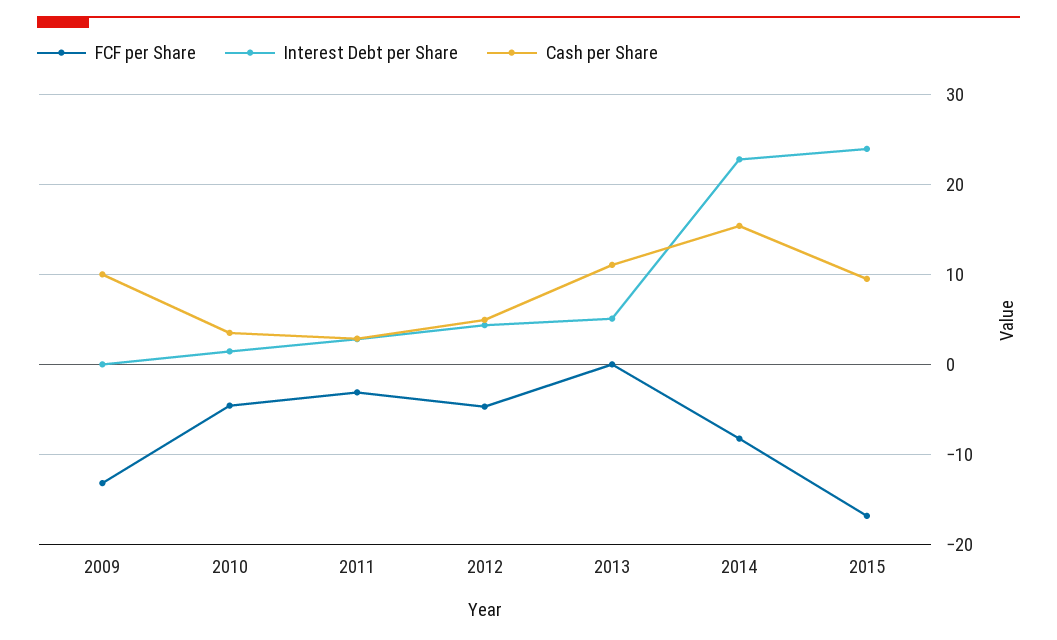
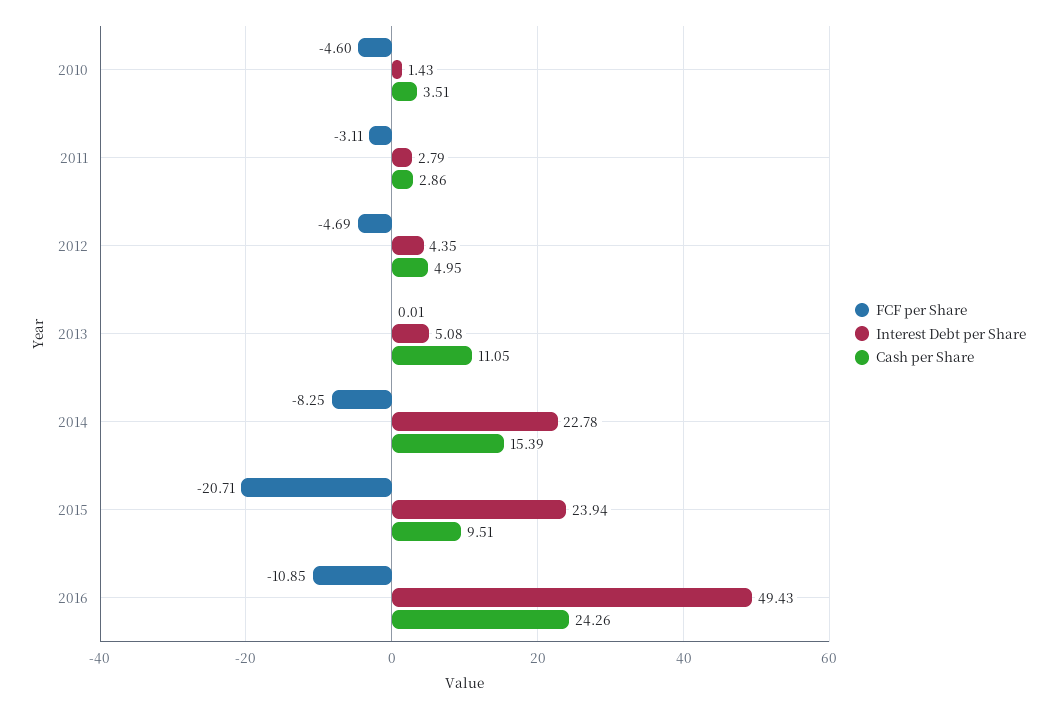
FCF per Share, 2009: -13 -> none
Interest Debt per Share, 2009: 0 -> none
Cash per Share, 2009: 10 -> none
FCF per Share, 2015: -17 -> -20.71
FCF per Share, 2016: none -> -10.85
Interest Debt per Share, 2016: none -> 49.43
Cash per Share, 2016: none -> 24.26

